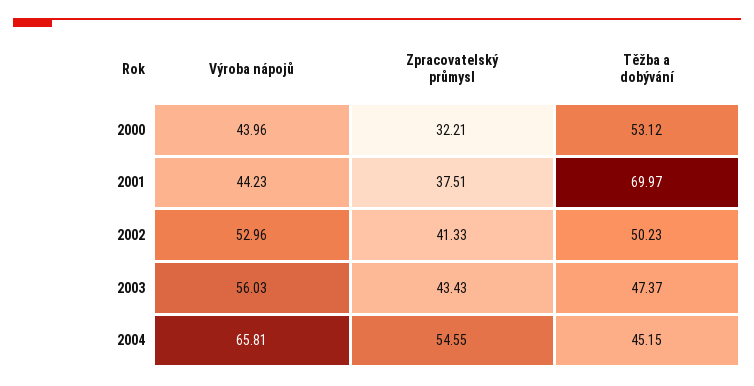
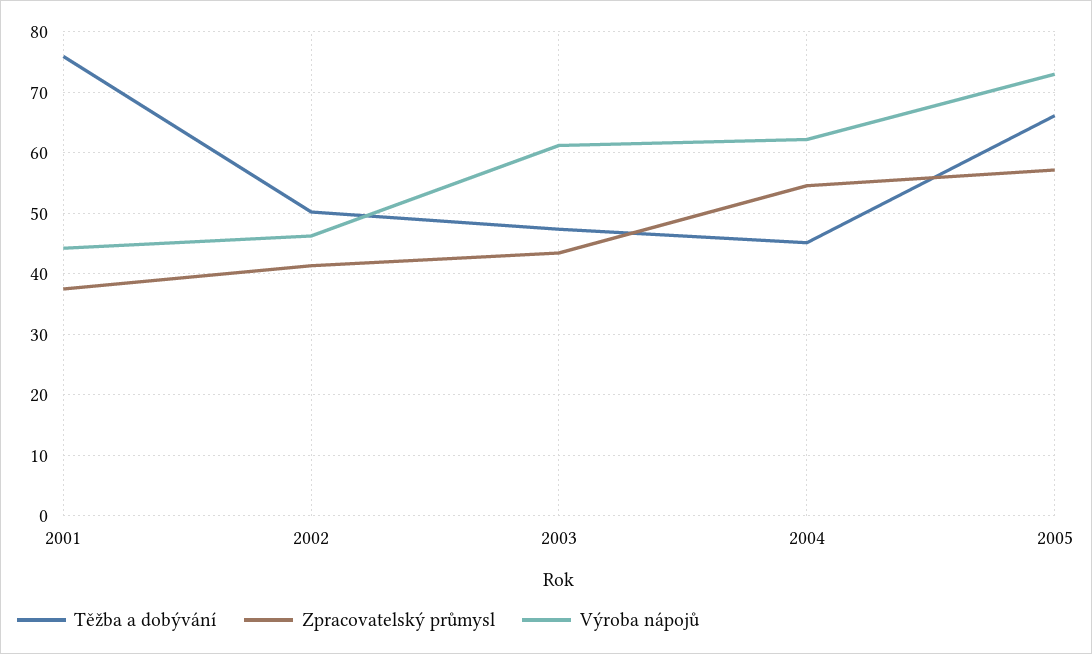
Výroba nápojů, 2000: 43.96 -> none
Zpracovatelský průmysl, 2000: 32.21 -> none
Těžba a dobývání, 2000: 53.12 -> none
Těžba a dobývání, 2001: 69.97 -> 76
Výroba nápojů, 2002: 52.96 -> 46
Výroba nápojů, 2003: 56.03 -> 61
Výroba nápojů, 2004: 65.81 -> 62
Těžba a dobývání, 2005: none -> 66
Zpracovatelský průmysl, 2005: none -> 57
Výroba nápojů, 2005: none -> 73

